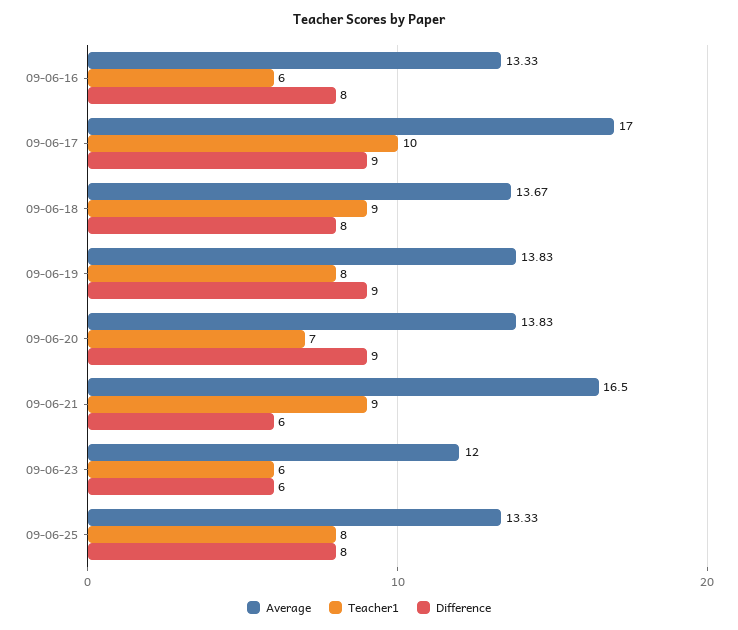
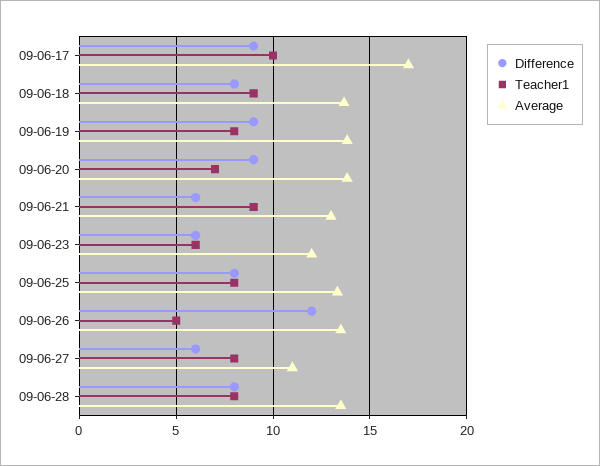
Average, 09-06-16: 13.33 -> none
Teacher1, 09-06-16: 6 -> none
Difference, 09-06-16: 8 -> none
Average, 09-06-21: 16.5 -> 13
Difference, 09-06-26: none -> 12
Teacher1, 09-06-26: none -> 5
Average, 09-06-26: none -> 13.5
Difference, 09-06-27: none -> 6
Teacher1, 09-06-27: none -> 8
Average, 09-06-27: none -> 11
Difference, 09-06-28: none -> 8
Teacher1, 09-06-28: none -> 8
Average, 09-06-28: none -> 13.5

